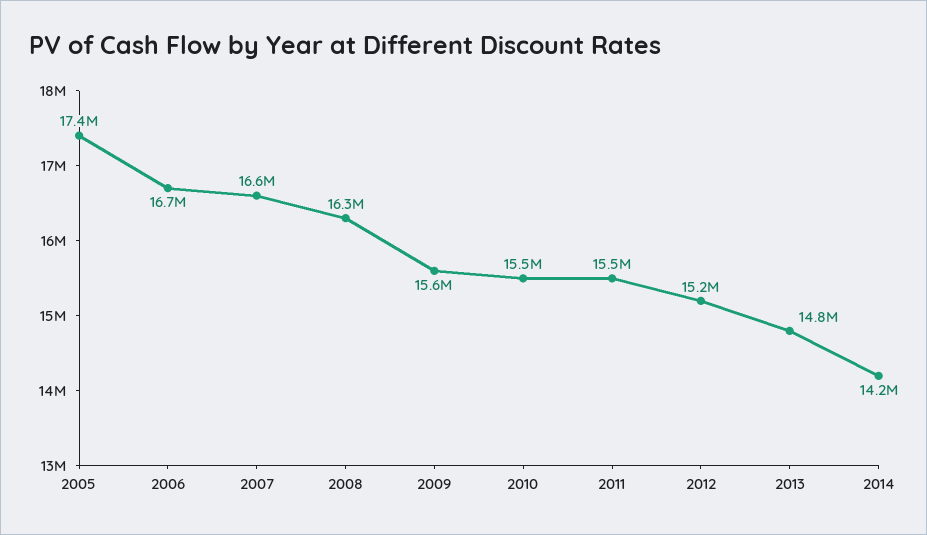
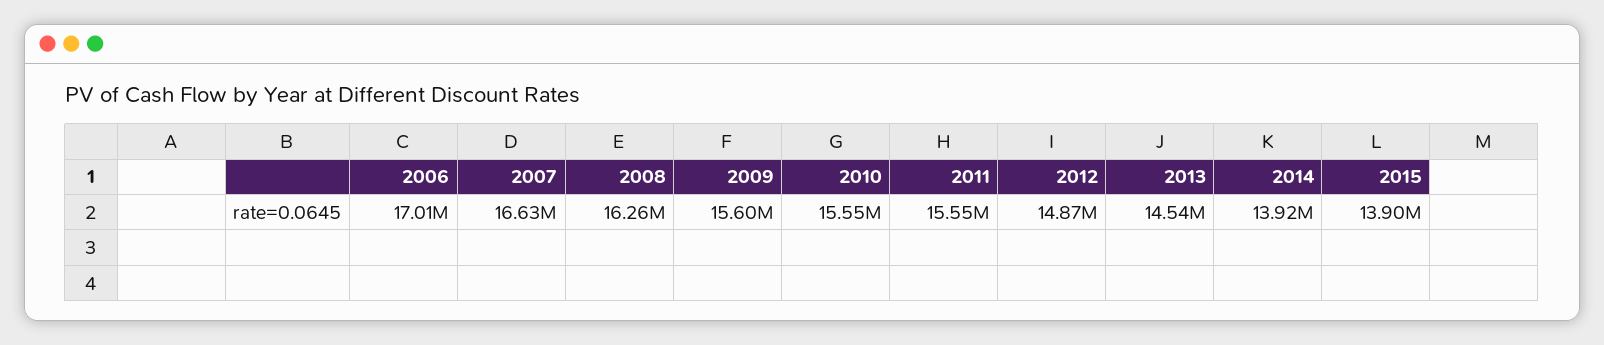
2005: 17400000 -> none
2006: 16700000 -> 17010000
2012: 15200000 -> 14870000
2013: 14800000 -> 14540000
2014: 14200000 -> 13920000
2015: none -> 13900000

